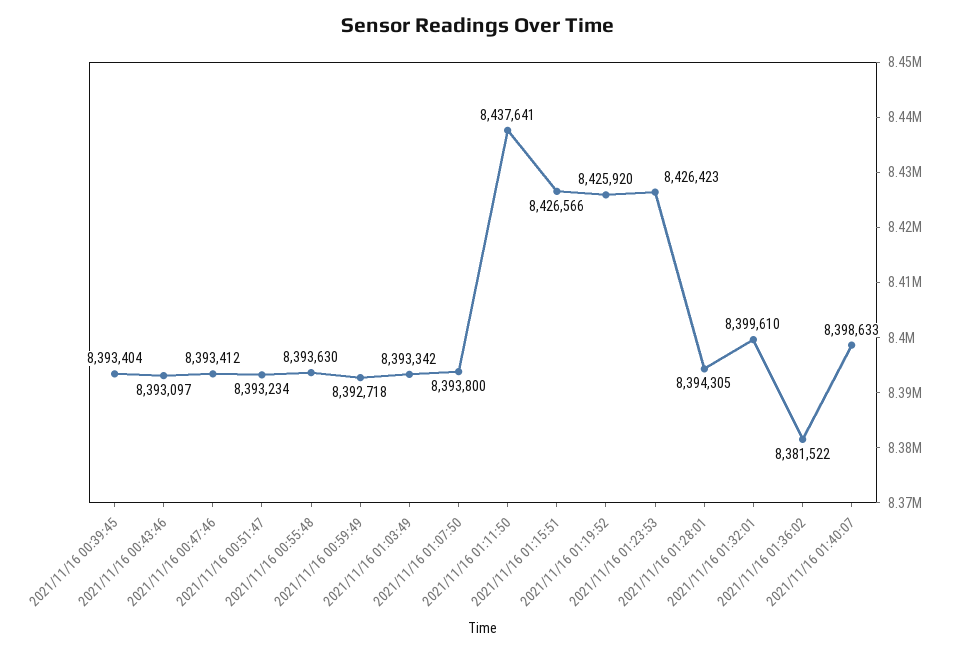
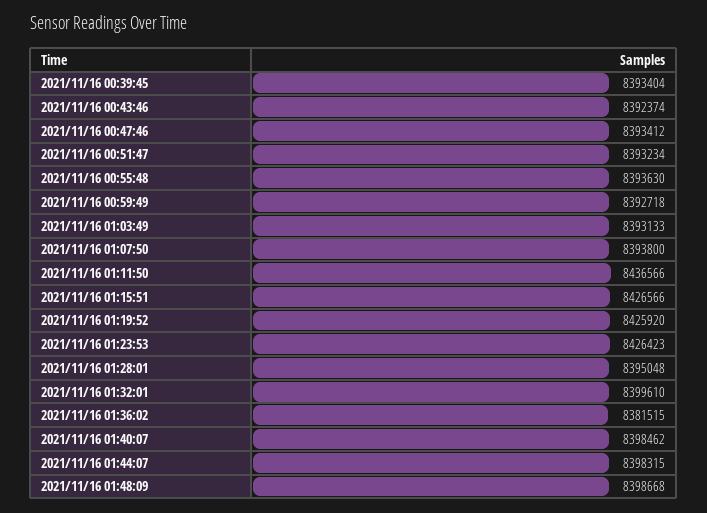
2021/11/16 00:43:46: 8393097 -> 8392374
2021/11/16 01:03:49: 8393342 -> 8393133
2021/11/16 01:11:50: 8437641 -> 8436566
2021/11/16 01:28:01: 8394305 -> 8395048
2021/11/16 01:36:02: 8381522 -> 8381515
2021/11/16 01:40:07: 8398633 -> 8398462
2021/11/16 01:44:07: none -> 8398315
2021/11/16 01:48:09: none -> 8398668

